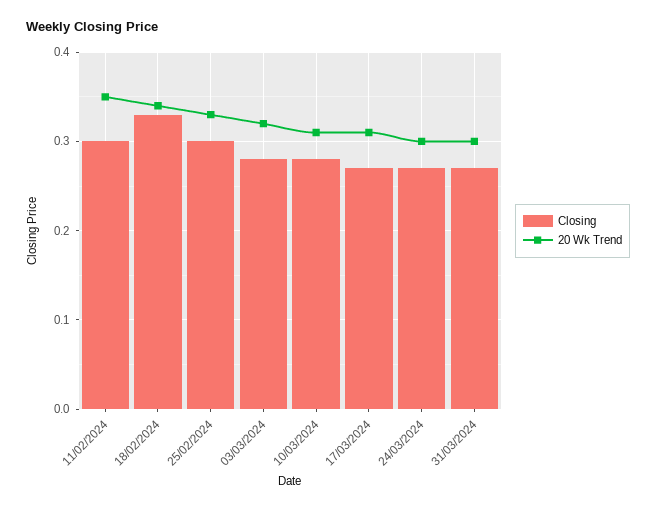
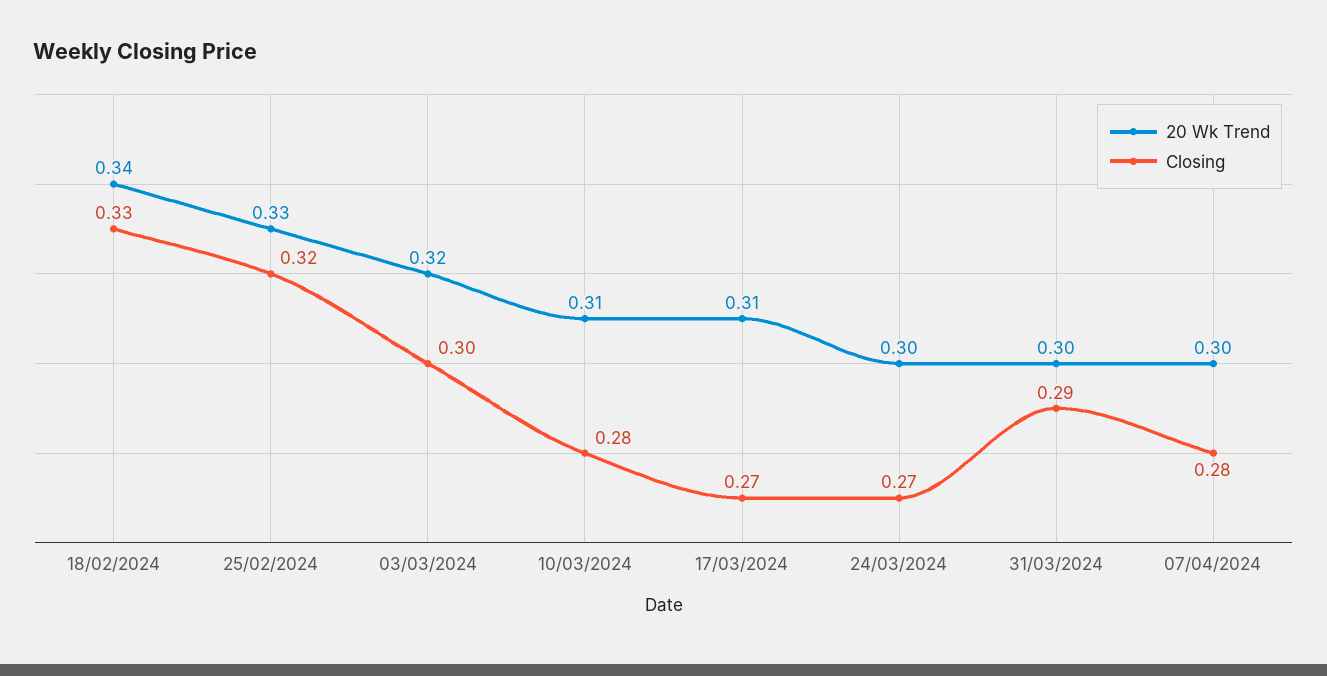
Closing, 11/02/2024: 0.3 -> none
20 Wk Trend, 11/02/2024: 0.35 -> none
Closing, 25/02/2024: 0.3 -> 0.32
Closing, 03/03/2024: 0.28 -> 0.3
Closing, 31/03/2024: 0.27 -> 0.29
20 Wk Trend, 07/04/2024: none -> 0.3
Closing, 07/04/2024: none -> 0.28

